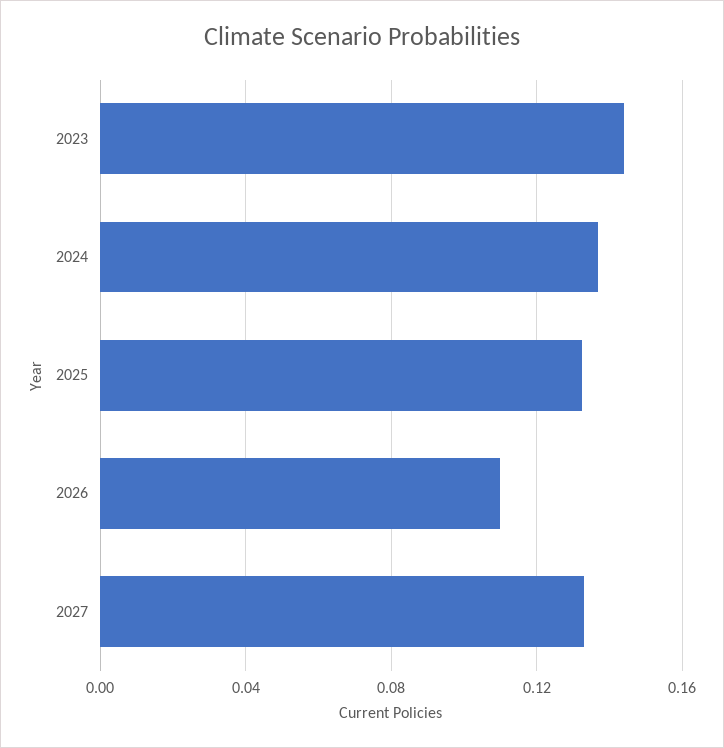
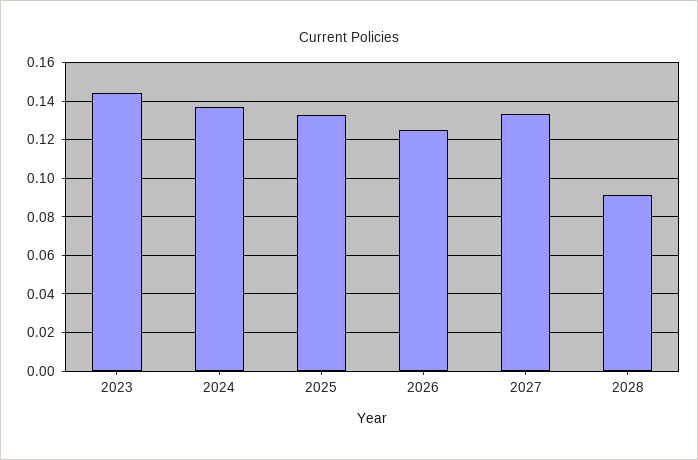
2026: 0.11 -> 0.125
2028: none -> 0.09

